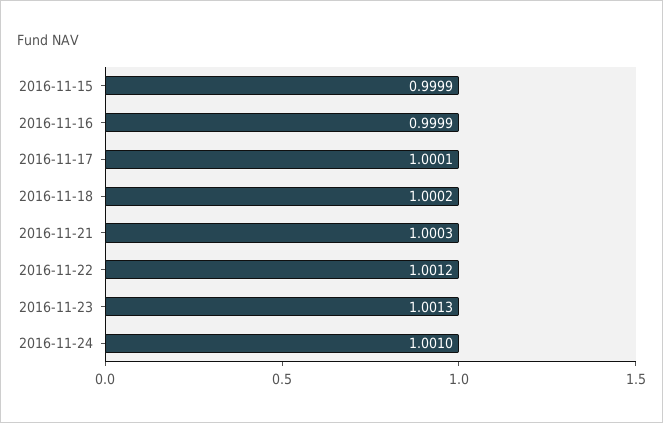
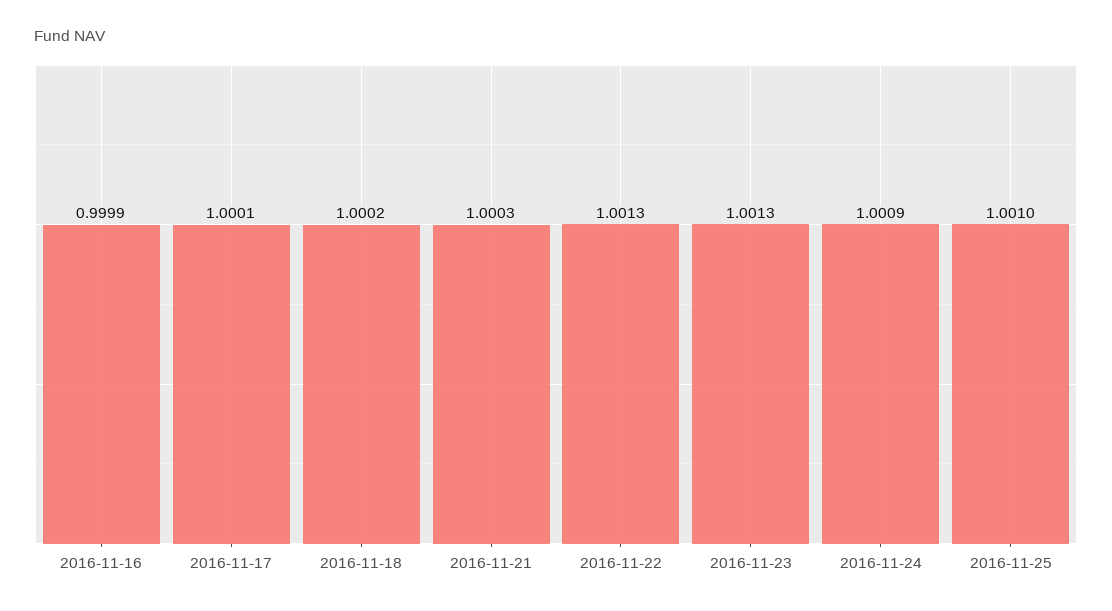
2016-11-15: 0.9999 -> none
2016-11-22: 1.0012 -> 1.0013
2016-11-24: 1.001 -> 1.0009
2016-11-25: none -> 1.001

